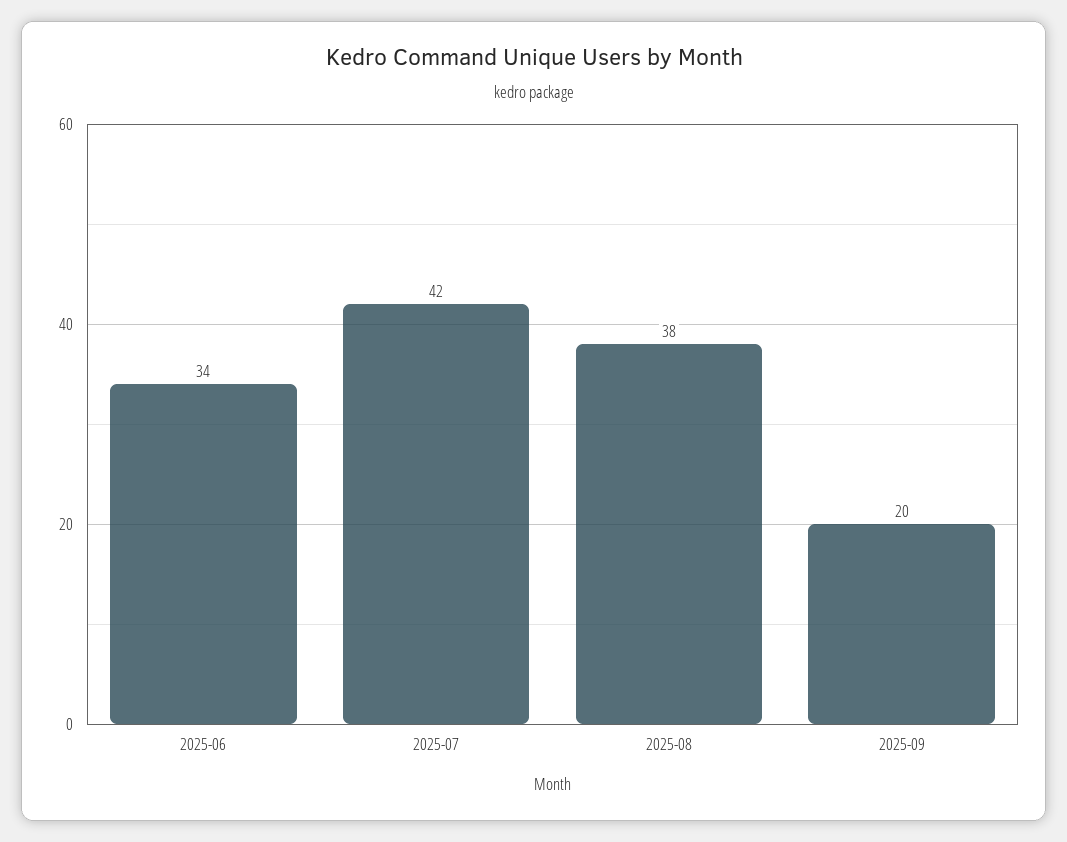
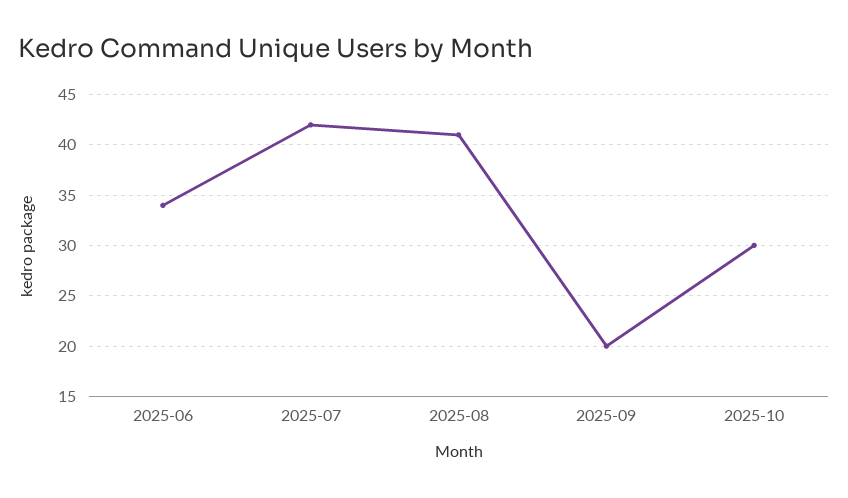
2025-08: 38 -> 41
2025-10: none -> 30

